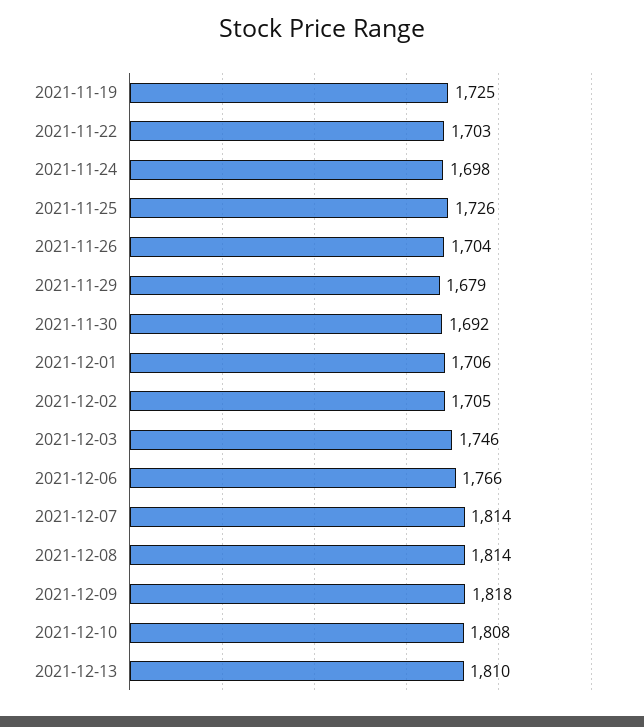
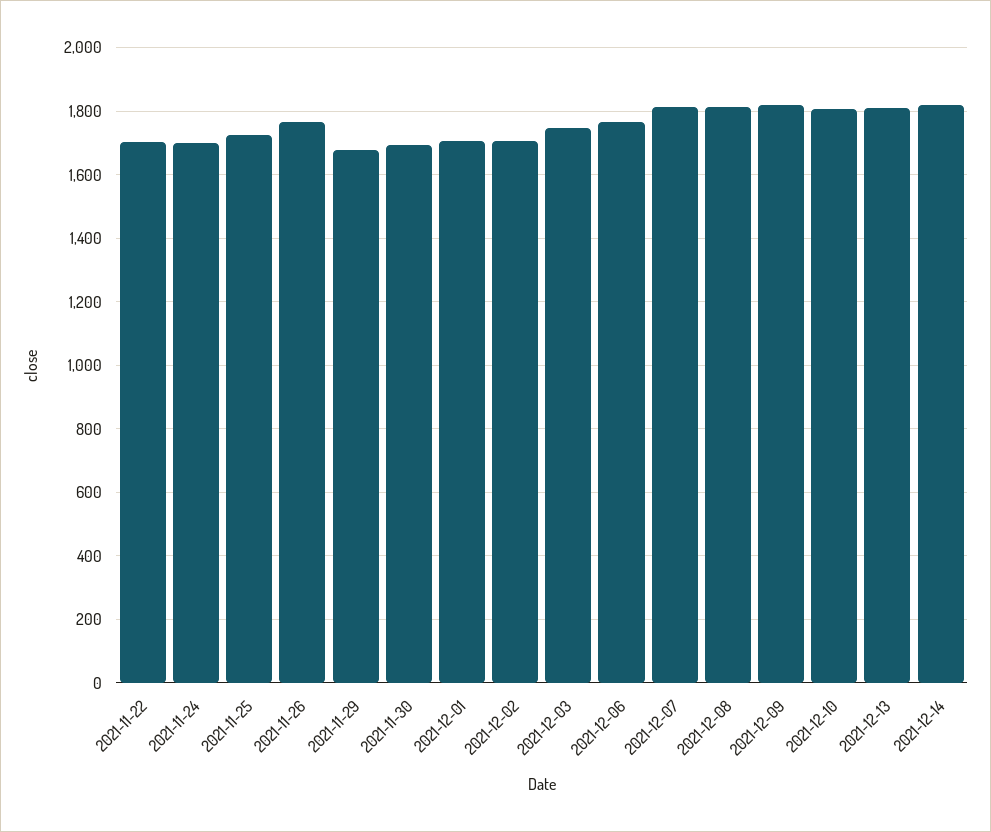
2021-11-19: 1725 -> none
2021-11-26: 1704 -> 1760
2021-12-14: none -> 1820

